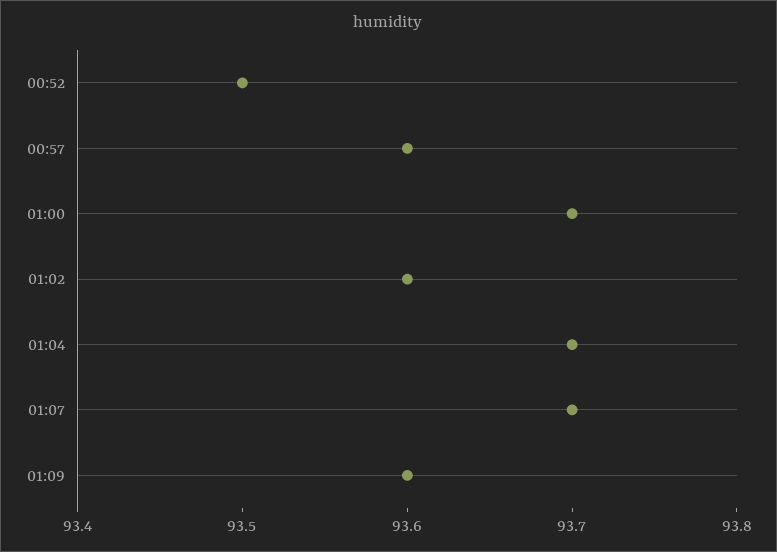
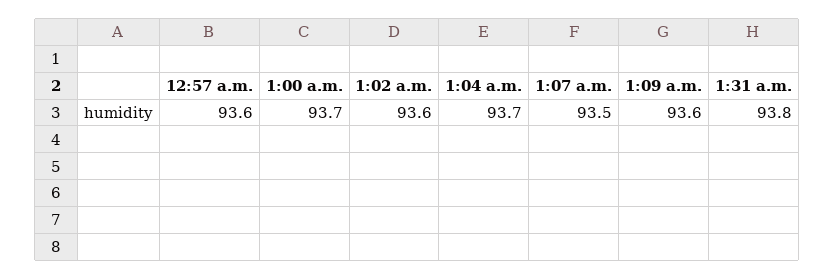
00:52: 93.5 -> none
01:07: 93.7 -> 93.5
1:31 a.m.: none -> 93.8

